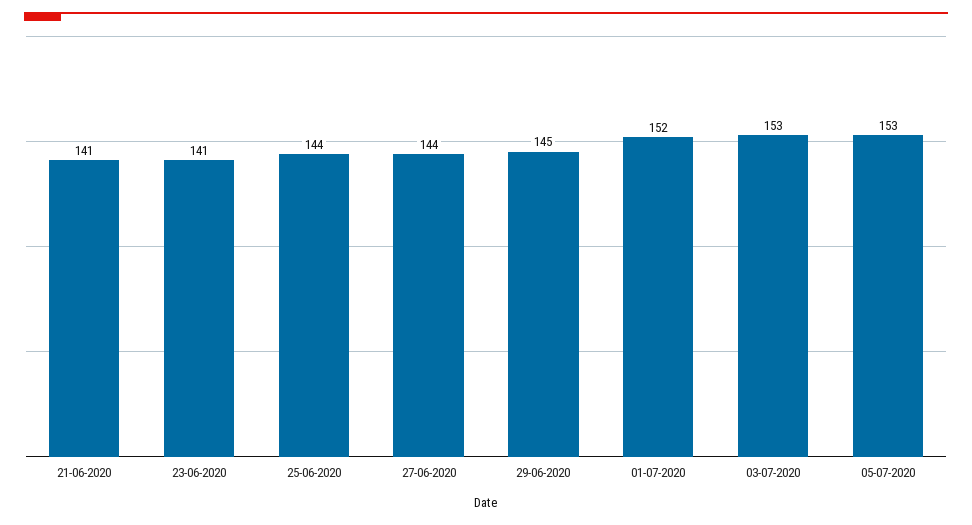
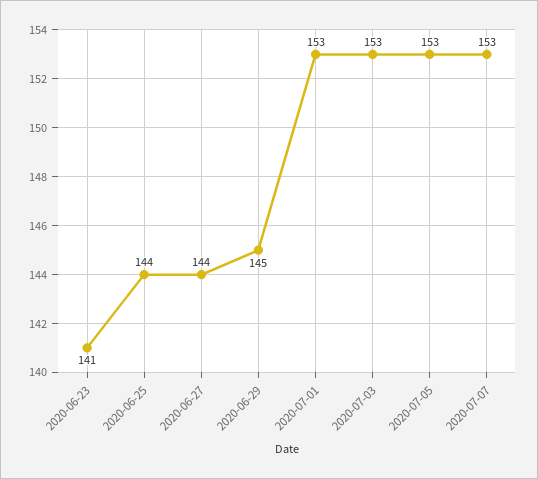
21-06-2020: 141 -> none
01-07-2020: 152 -> 153
2020-07-07: none -> 153

